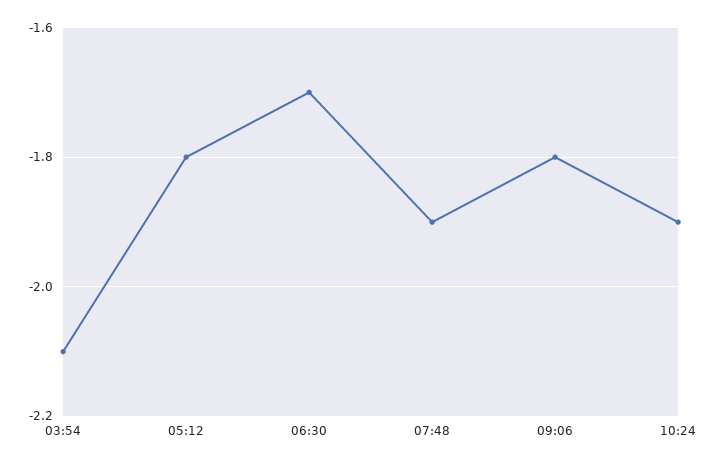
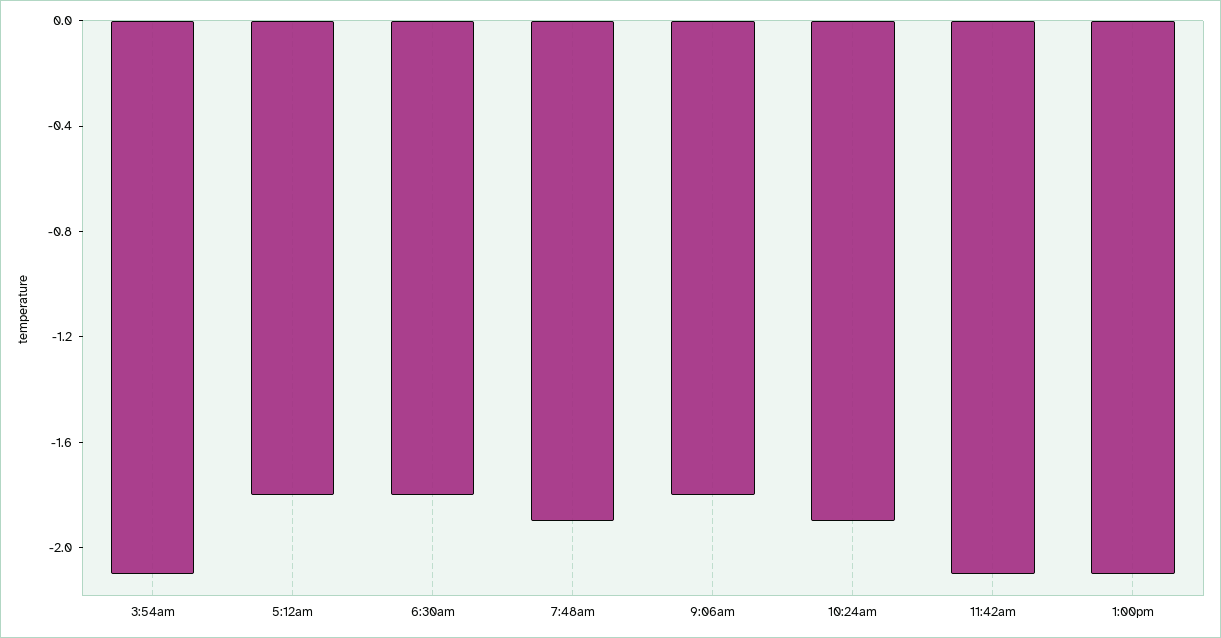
06:30: -1.7 -> -1.8
11:42am: none -> -2.1
1:00pm: none -> -2.1

